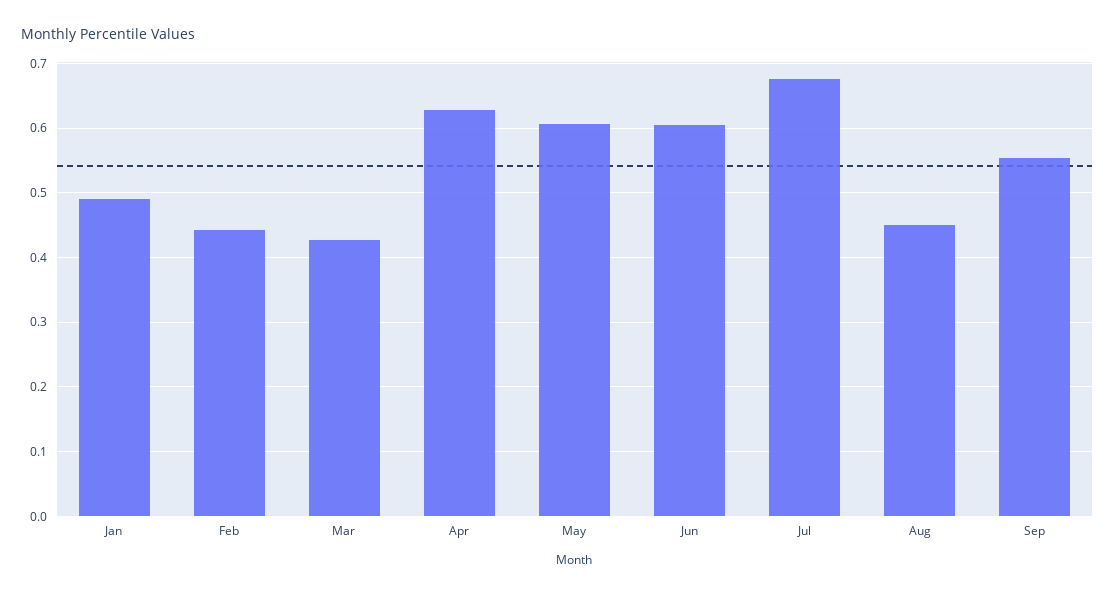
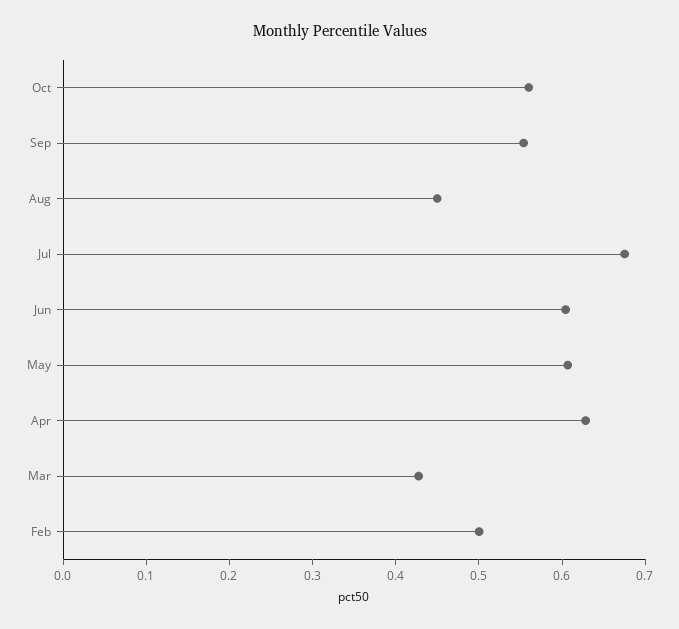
Jan: 0.49 -> none
Feb: 0.44 -> 0.5
Oct: none -> 0.56

